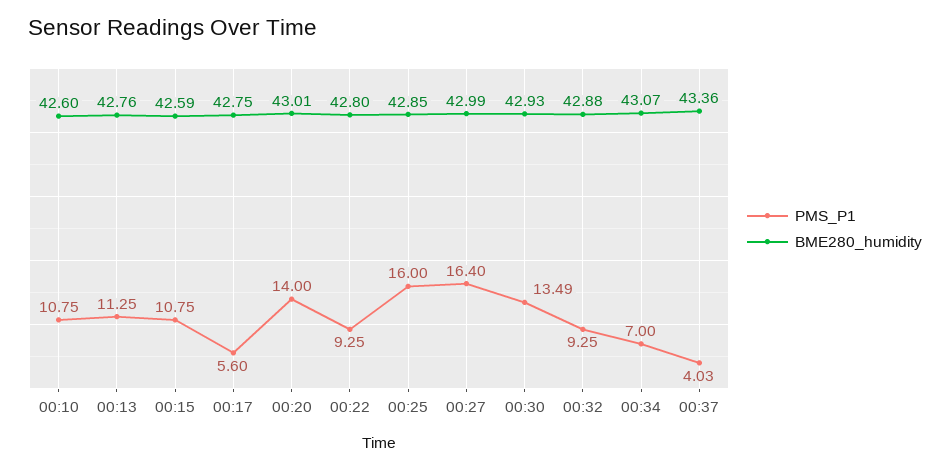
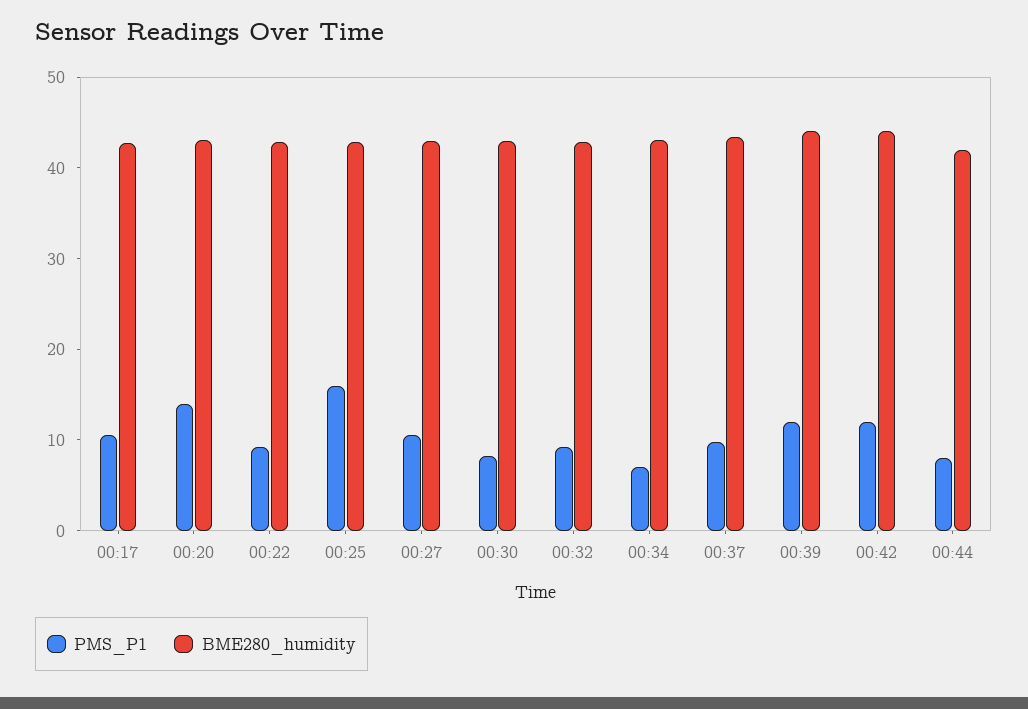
PMS_P1, 00:10: 10.75 -> none
BME280_humidity, 00:10: 42.6 -> none
PMS_P1, 00:13: 11.25 -> none
BME280_humidity, 00:13: 42.76 -> none
PMS_P1, 00:15: 10.75 -> none
BME280_humidity, 00:15: 42.59 -> none
PMS_P1, 00:17: 5.6 -> 10
PMS_P1, 00:27: 16.4 -> 10
PMS_P1, 00:30: 13.49 -> 8
PMS_P1, 00:37: 4.03 -> 10
PMS_P1, 00:39: none -> 12
BME280_humidity, 00:39: none -> 44
PMS_P1, 00:42: none -> 12
BME280_humidity, 00:42: none -> 44
PMS_P1, 00:44: none -> 8
BME280_humidity, 00:44: none -> 42

